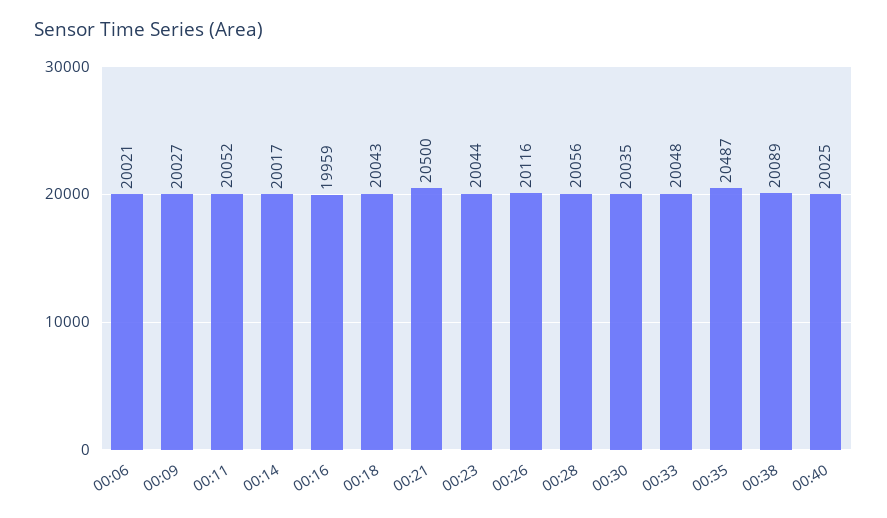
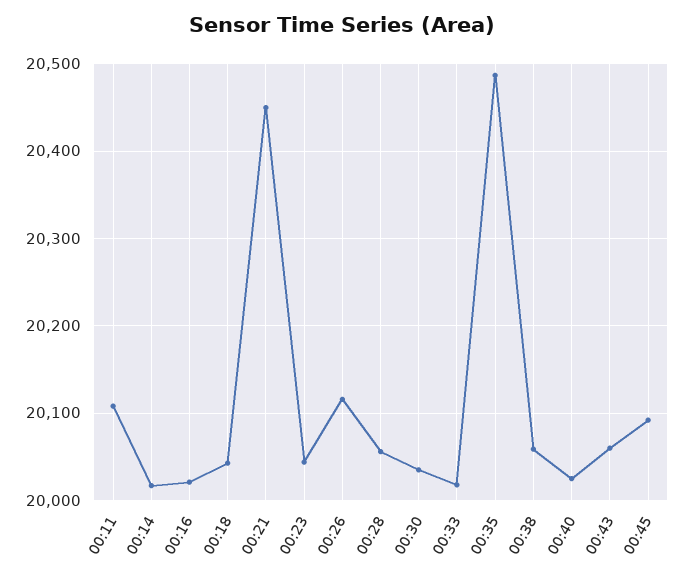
00:06: 20021 -> none
00:09: 20027 -> none
00:11: 20052 -> 20110
00:16: 19959 -> 20020
00:21: 20500 -> 20450
00:33: 20048 -> 20020
00:38: 20089 -> 20060
00:43: none -> 20060
00:45: none -> 20090

